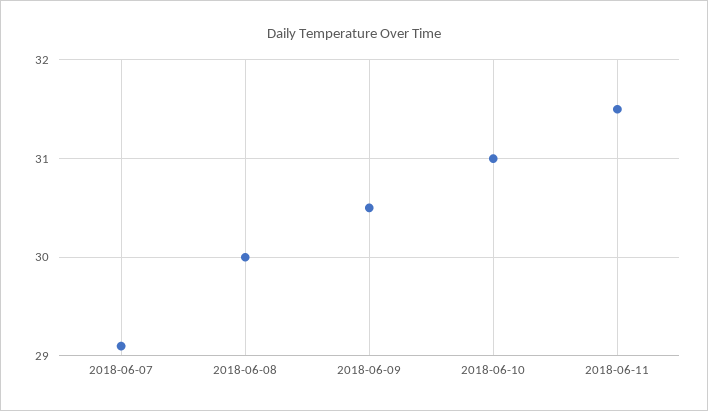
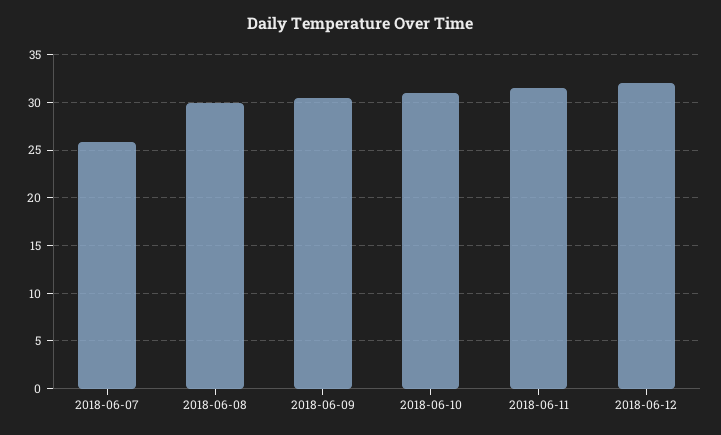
2018-06-07: 29.1 -> 26
2018-06-12: none -> 32

